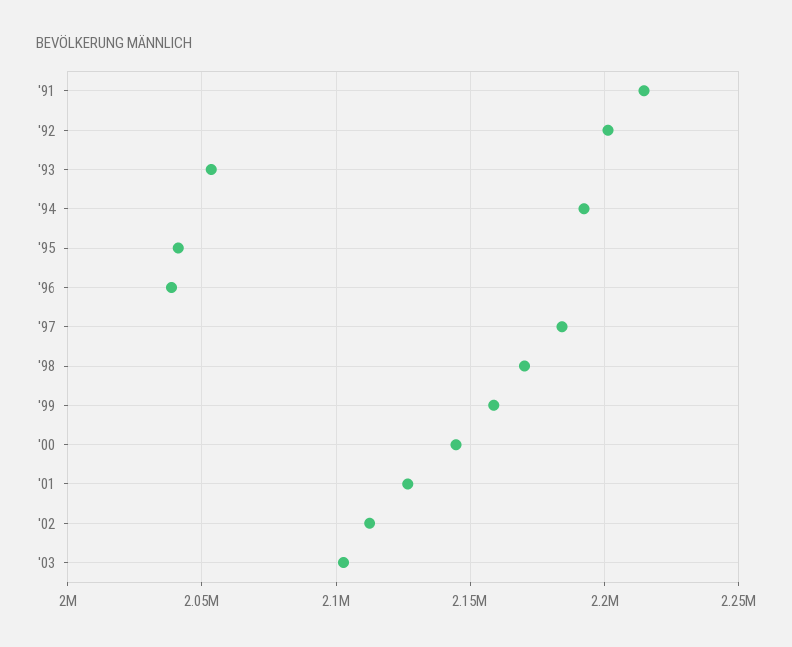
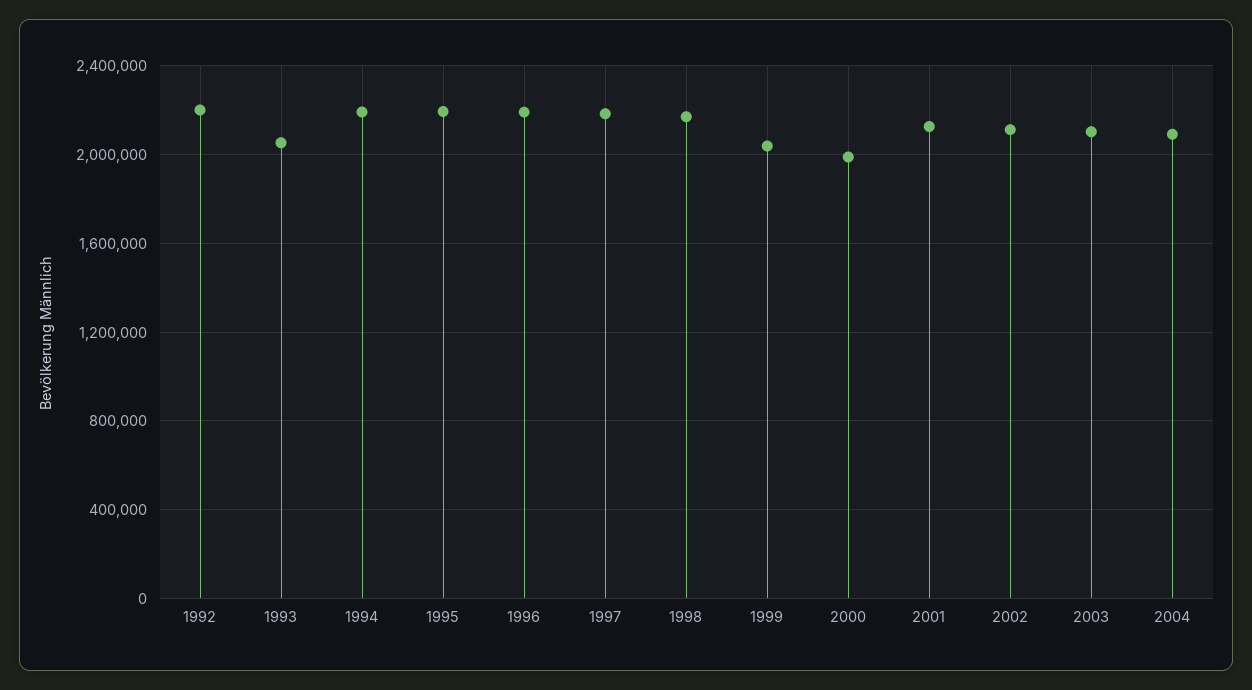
'91: 2215000 -> none
'95: 2040000 -> 2200000
'96: 2040000 -> 2200000
'99: 2160000 -> 2050000
'00: 2145000 -> 2000000
2004: none -> 2100000

